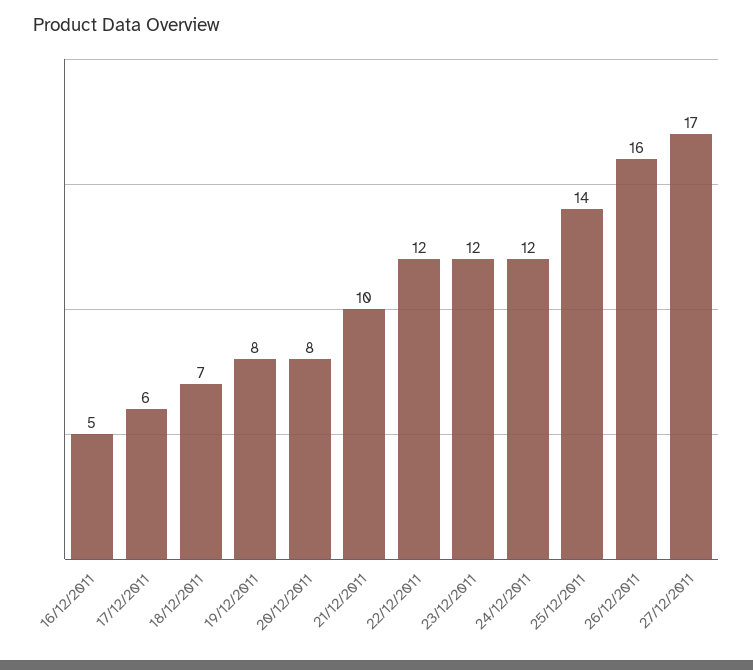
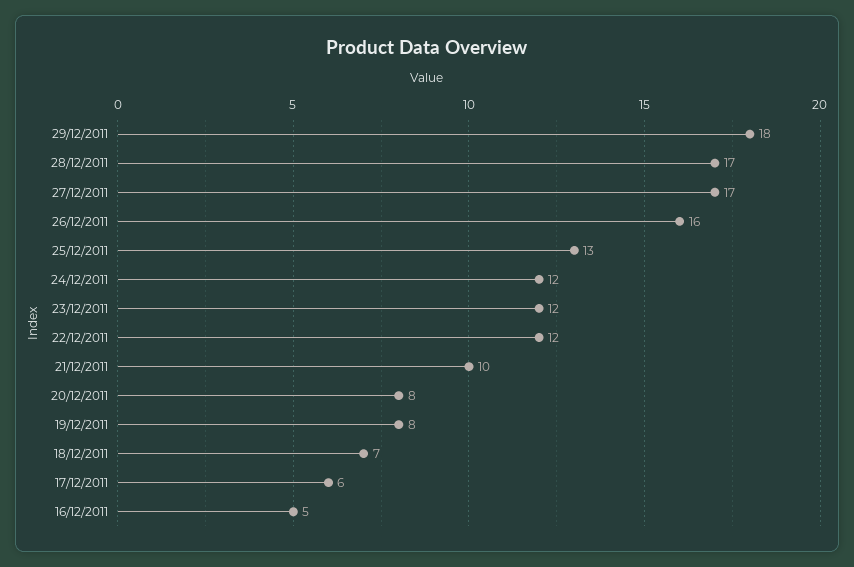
25/12/2011: 14 -> 13
29/12/2011: none -> 18
28/12/2011: none -> 17

